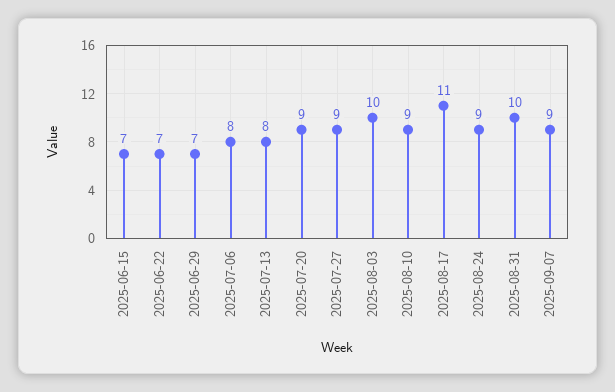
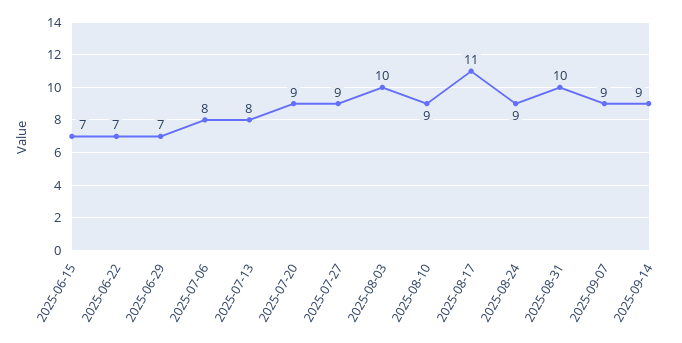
2025-09-14: none -> 9

